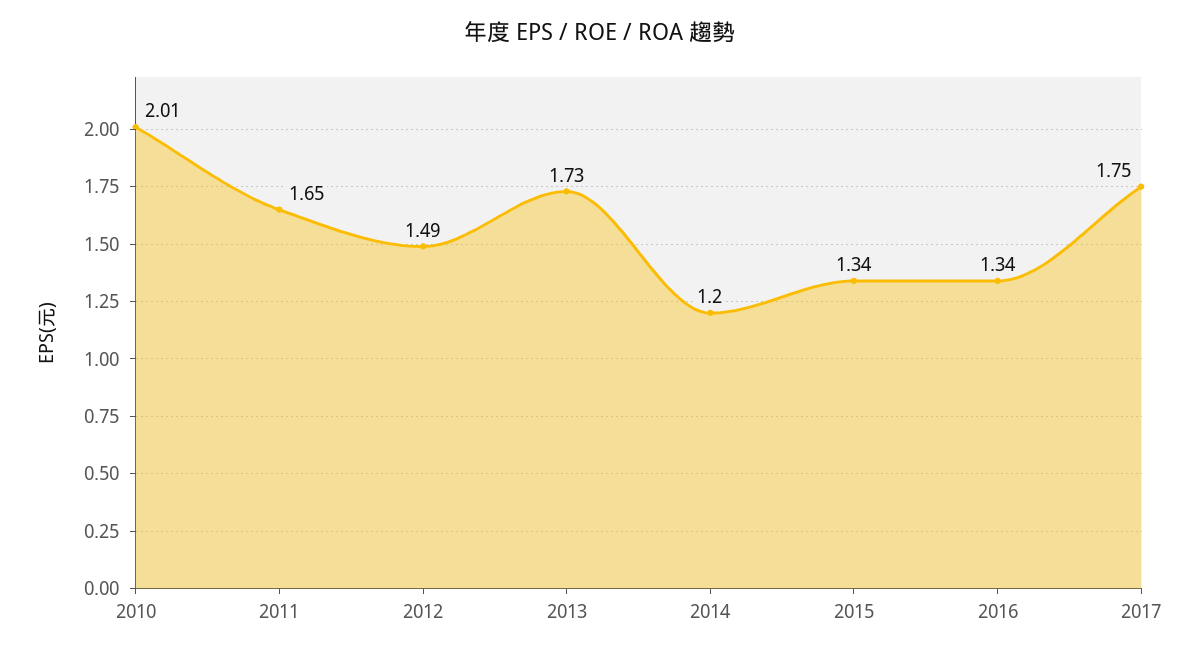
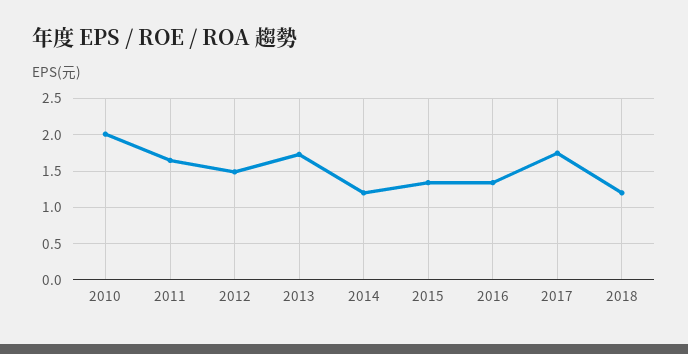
2018: none -> 1.2

